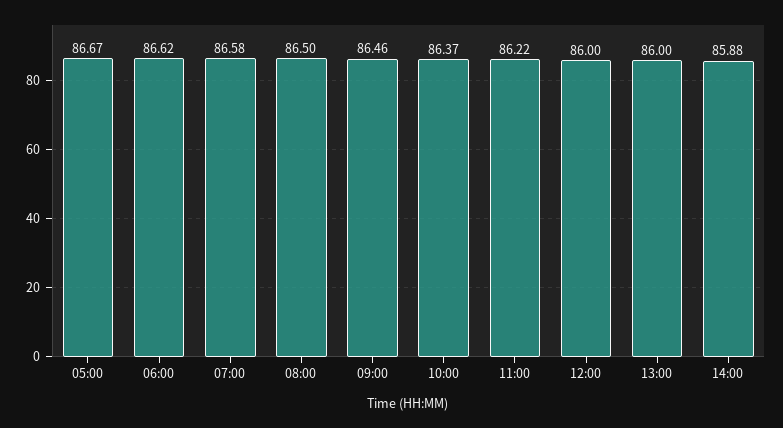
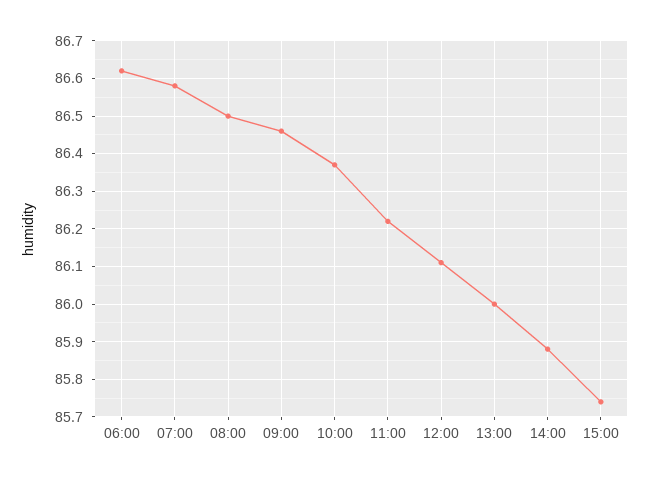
05:00: 86.67 -> none
12:00: 86 -> 86.1
15:00: none -> 85.75

